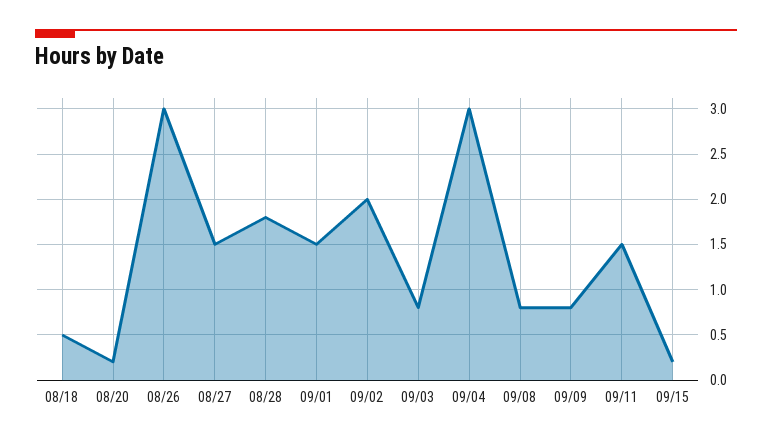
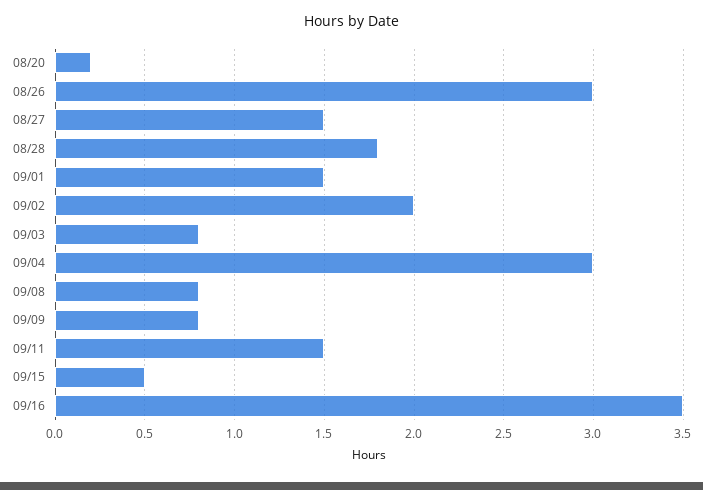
08/18: 0.5 -> none
09/15: 0.2 -> 0.5
09/16: none -> 3.5

